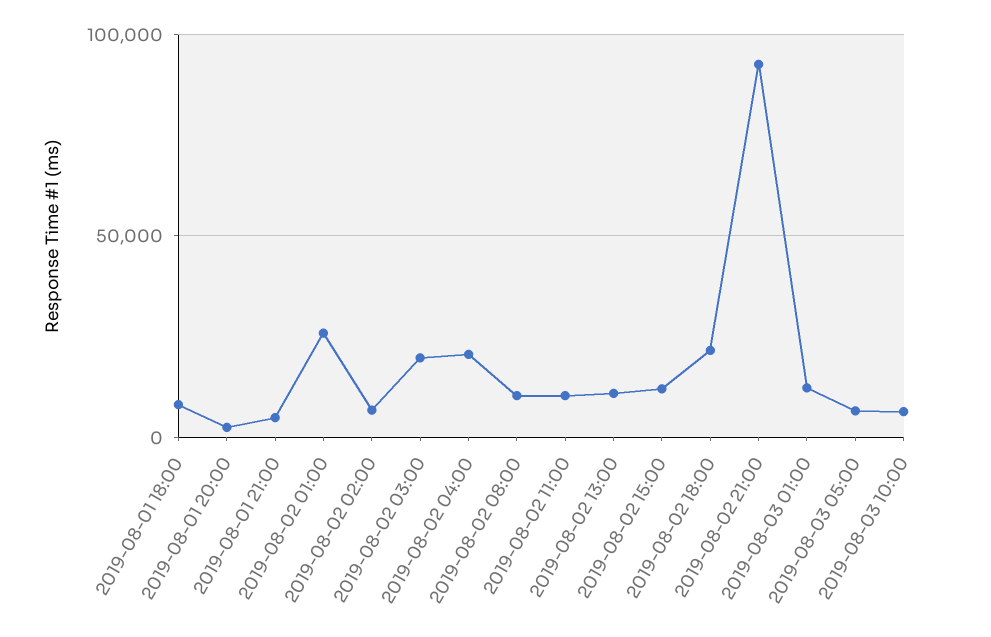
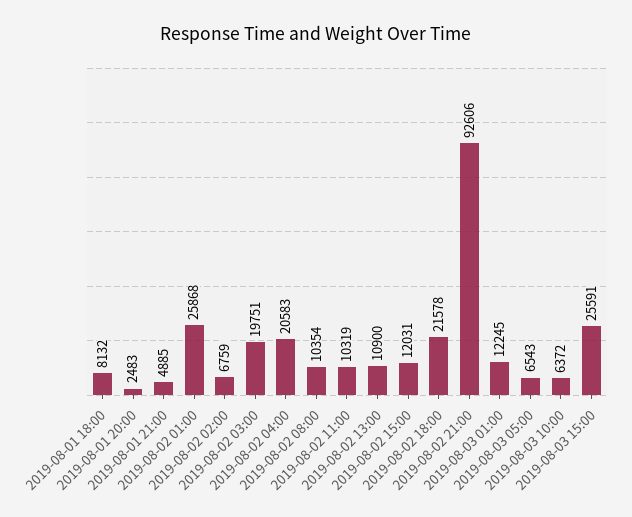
2019-08-03 15:00: none -> 25591

